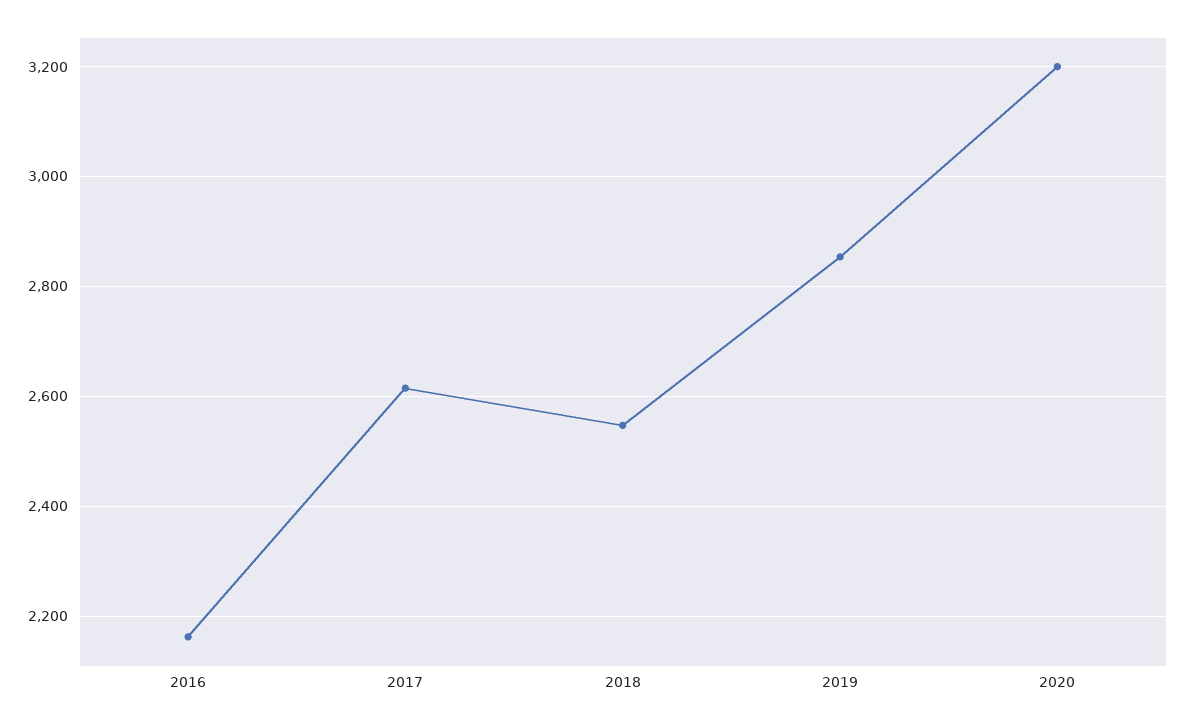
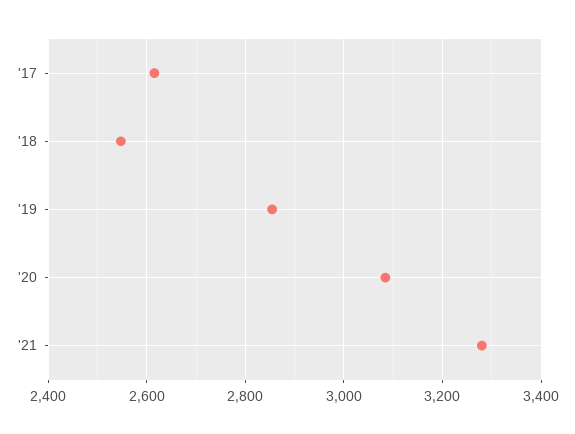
2016: 2160 -> none
2020: 3200 -> 3080
'21: none -> 3280

